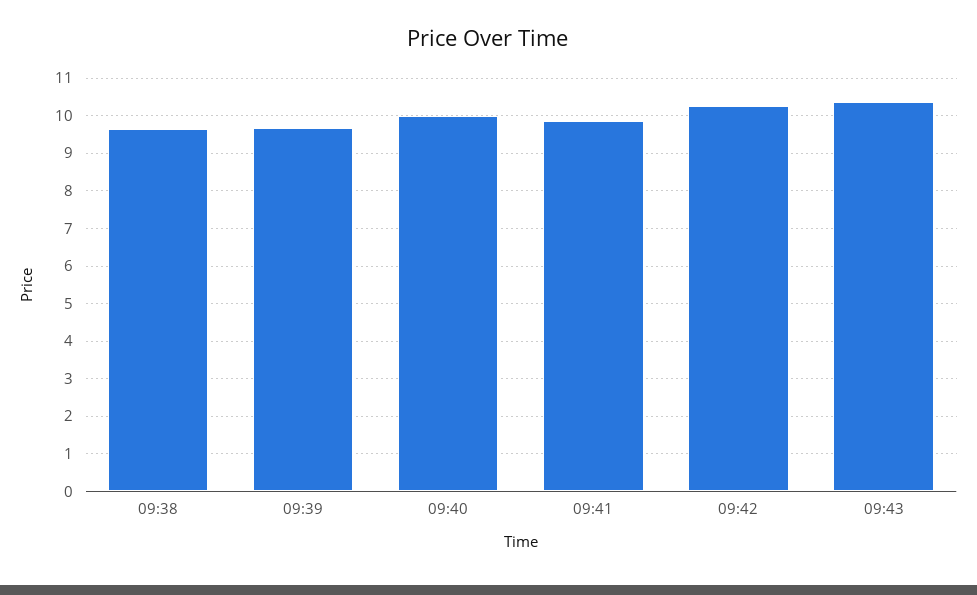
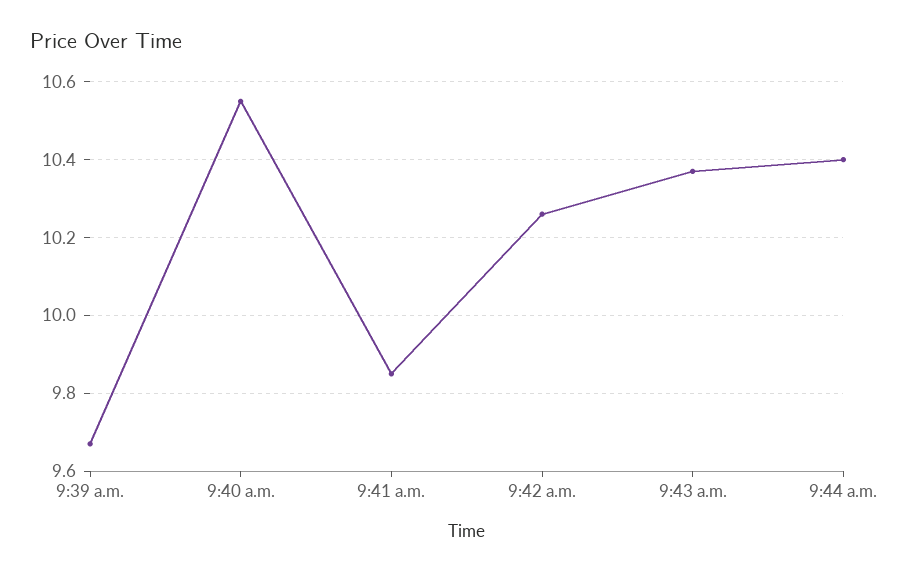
09:38: 9.6 -> none
09:40: 10 -> 10.55
9:44 a.m.: none -> 10.4

